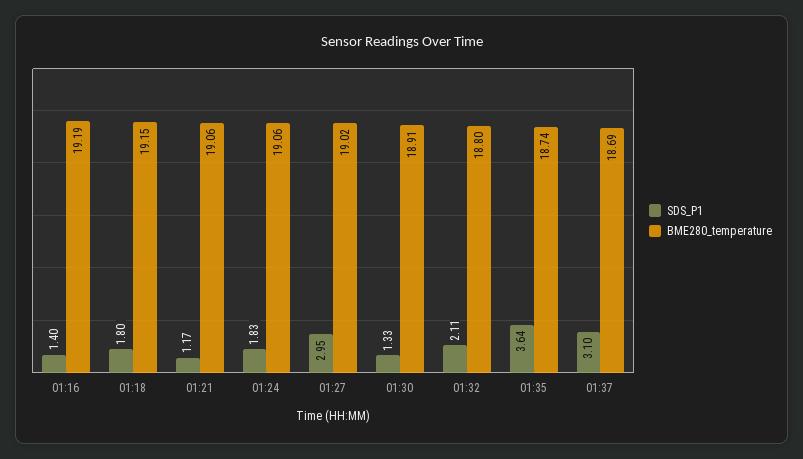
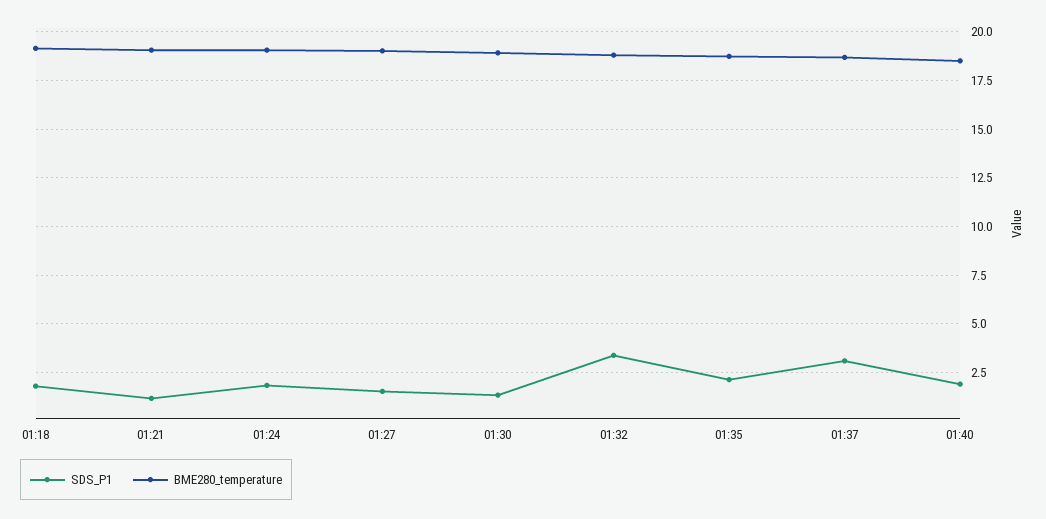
SDS_P1, 01:16: 1.4 -> none
BME280_temperature, 01:16: 19.19 -> none
SDS_P1, 01:27: 2.95 -> 1.5
SDS_P1, 01:32: 2.11 -> 3.5
SDS_P1, 01:35: 3.64 -> 2
SDS_P1, 01:40: none -> 2
BME280_temperature, 01:40: none -> 18.5

